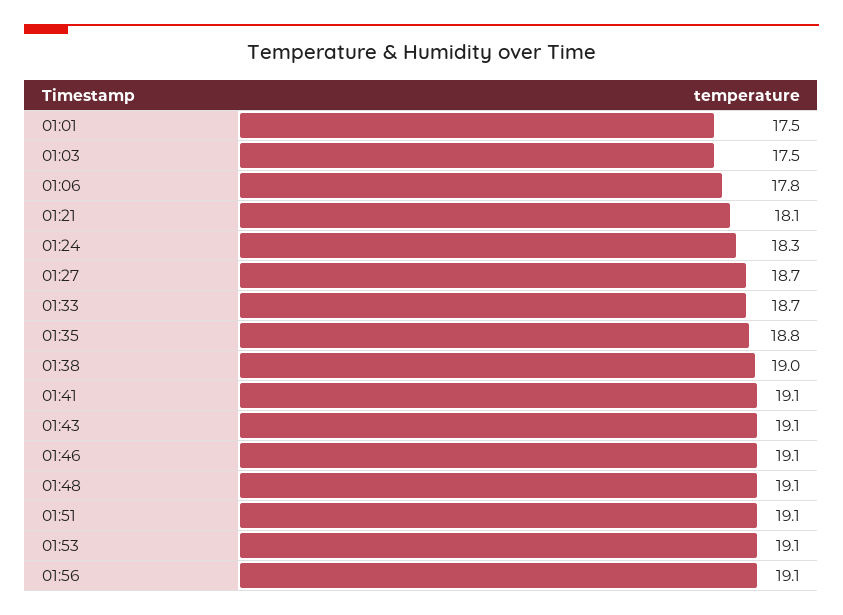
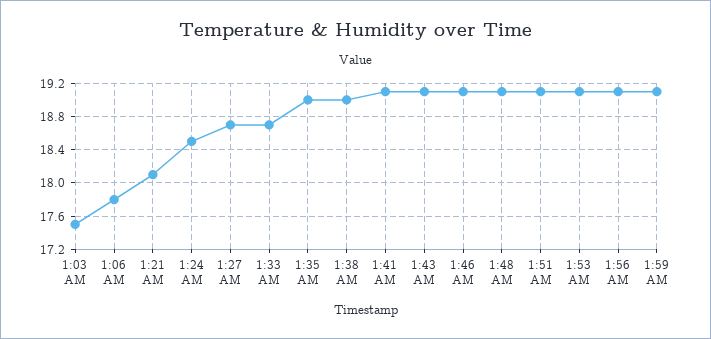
01:01: 17.5 -> none
01:24: 18.3 -> 18.5
01:35: 18.8 -> 19
1:59 AM: none -> 19.1

